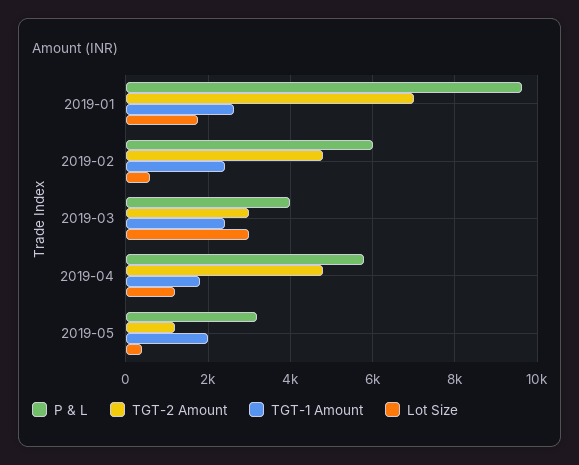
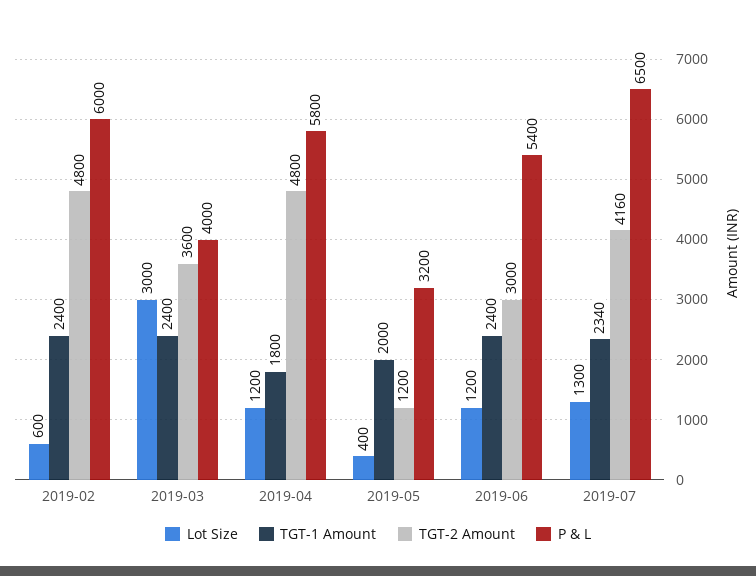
P & L, 2019-01: 9600 -> none
TGT-2 Amount, 2019-01: 7000 -> none
TGT-1 Amount, 2019-01: 2600 -> none
Lot Size, 2019-01: 1800 -> none
TGT-2 Amount, 2019-03: 3000 -> 3600
Lot Size, 2019-06: none -> 1200
TGT-1 Amount, 2019-06: none -> 2400
TGT-2 Amount, 2019-06: none -> 3000
P & L, 2019-06: none -> 5400
Lot Size, 2019-07: none -> 1300
TGT-1 Amount, 2019-07: none -> 2340
TGT-2 Amount, 2019-07: none -> 4160
P & L, 2019-07: none -> 6500

